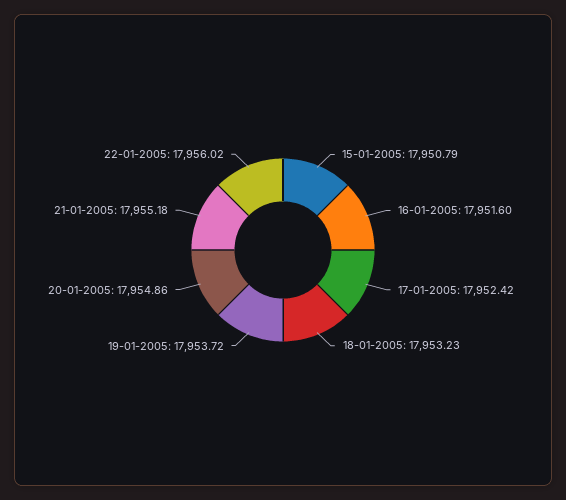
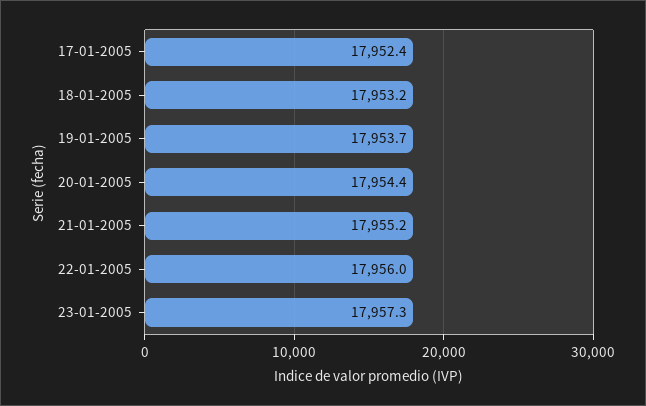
15-01-2005: 17950.79 -> none
16-01-2005: 17951.6 -> none
20-01-2005: 17954.86 -> 17954.4
23-01-2005: none -> 17957.3

